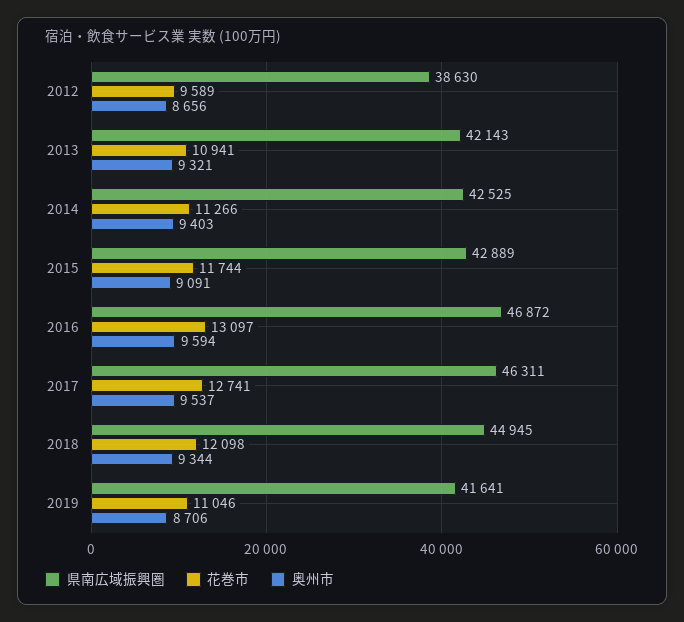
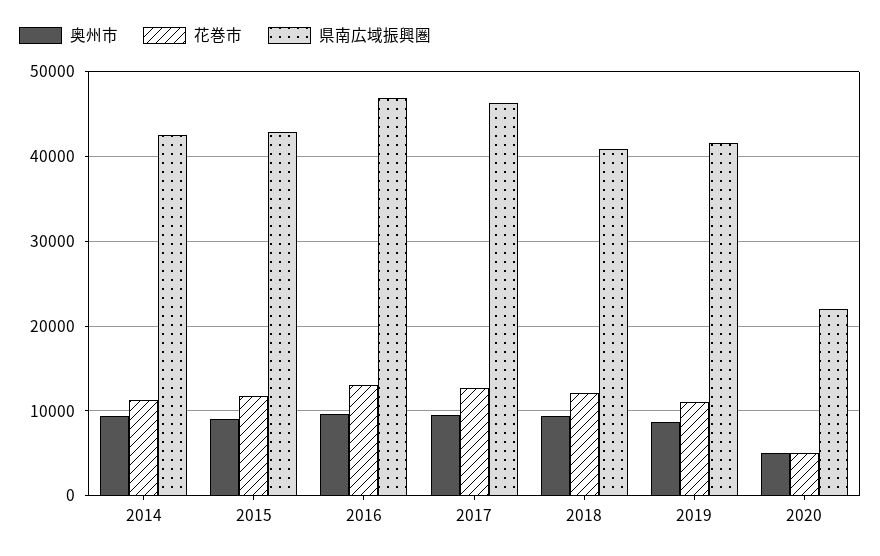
県南広域振興圏, 2012: 38630 -> none
花巻市, 2012: 9589 -> none
奥州市, 2012: 8656 -> none
県南広域振興圏, 2013: 42143 -> none
花巻市, 2013: 10941 -> none
奥州市, 2013: 9321 -> none
県南広域振興圏, 2018: 44945 -> 41000
奥州市, 2020: none -> 5000
花巻市, 2020: none -> 5000
県南広域振興圏, 2020: none -> 22000

